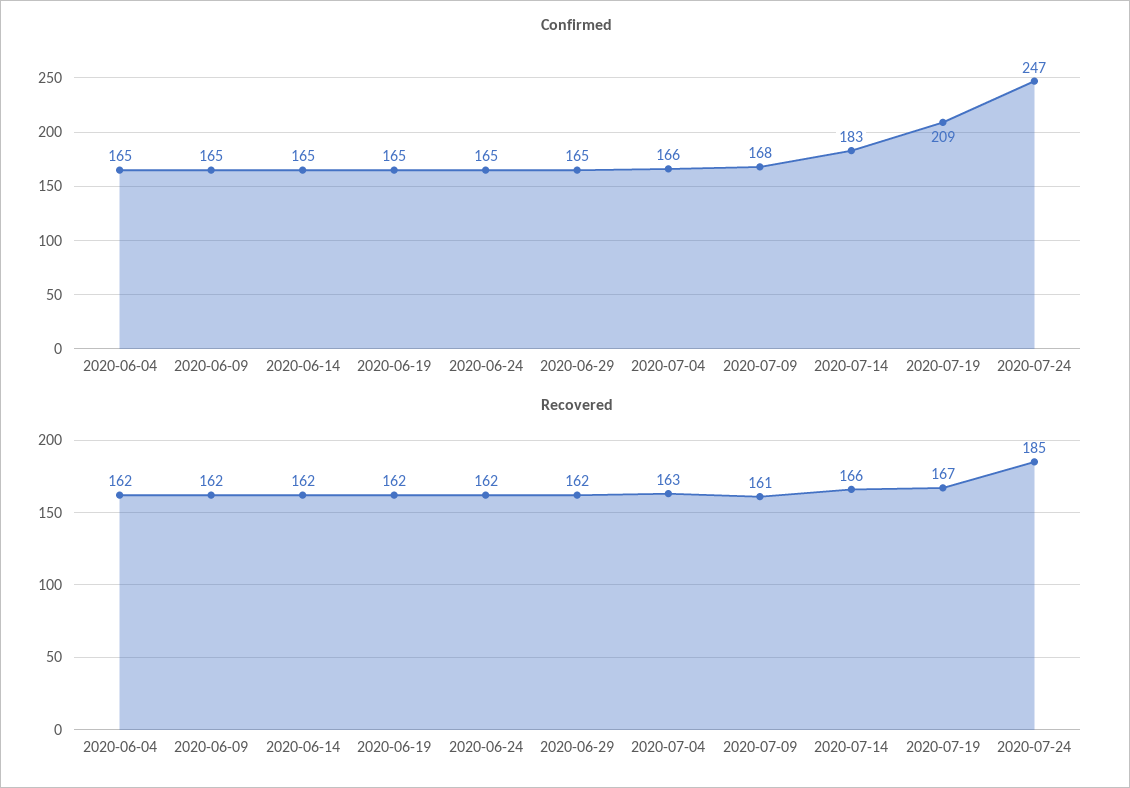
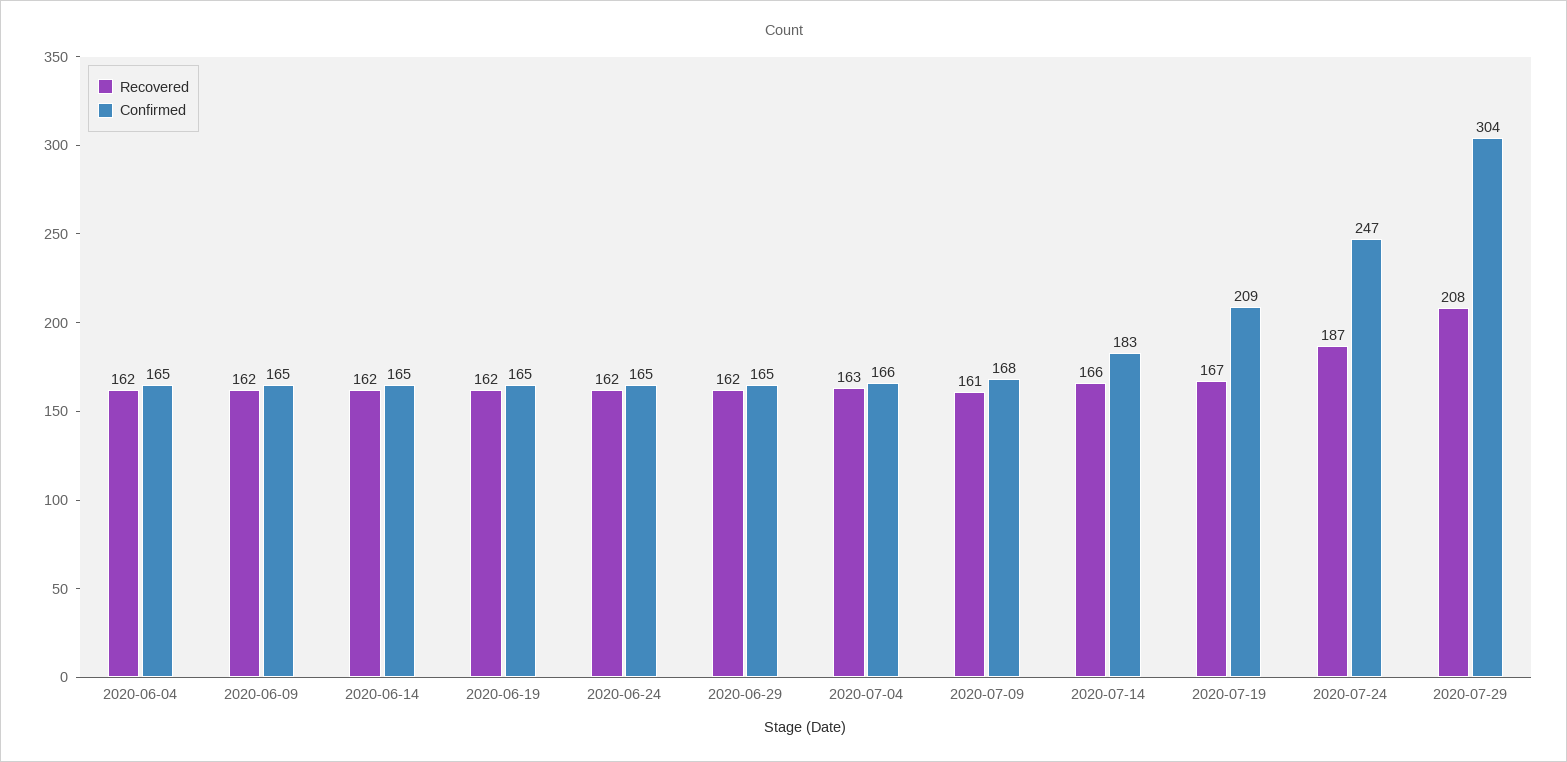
Recovered, 2020-07-24: 185 -> 187
Recovered, 2020-07-29: none -> 208
Confirmed, 2020-07-29: none -> 304

